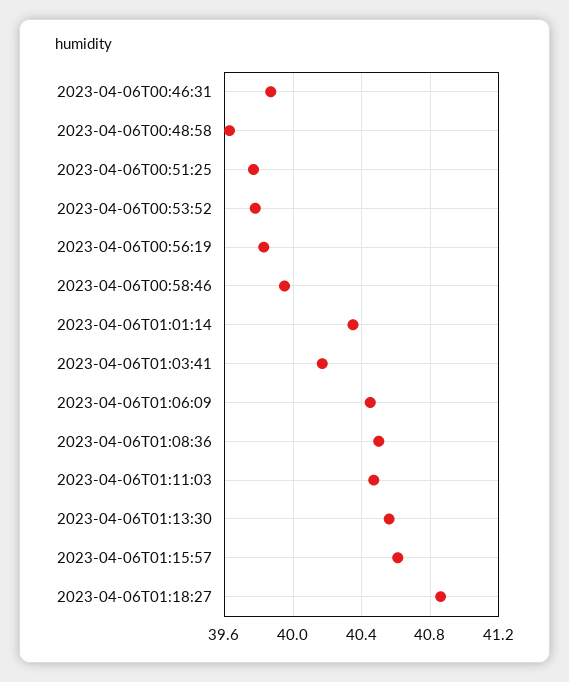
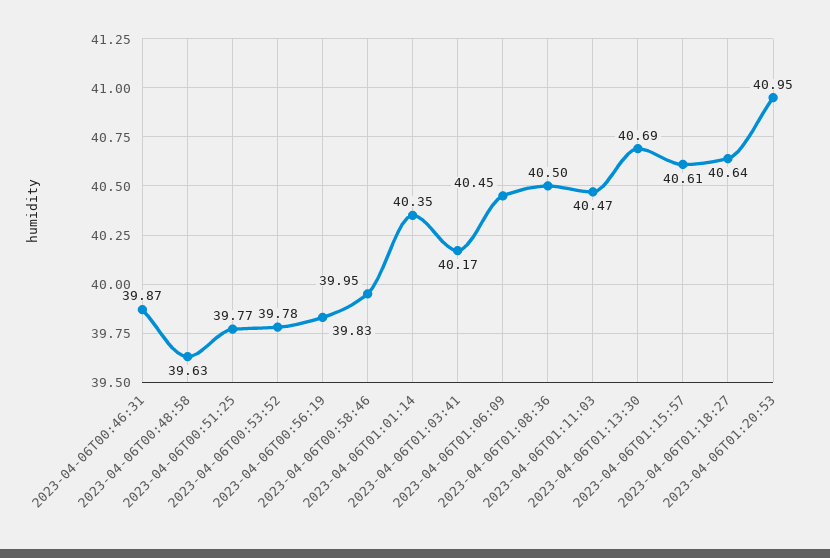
2023-04-06T01:13:30: 40.55 -> 40.69
2023-04-06T01:18:27: 40.85 -> 40.64
2023-04-06T01:20:53: none -> 40.95

